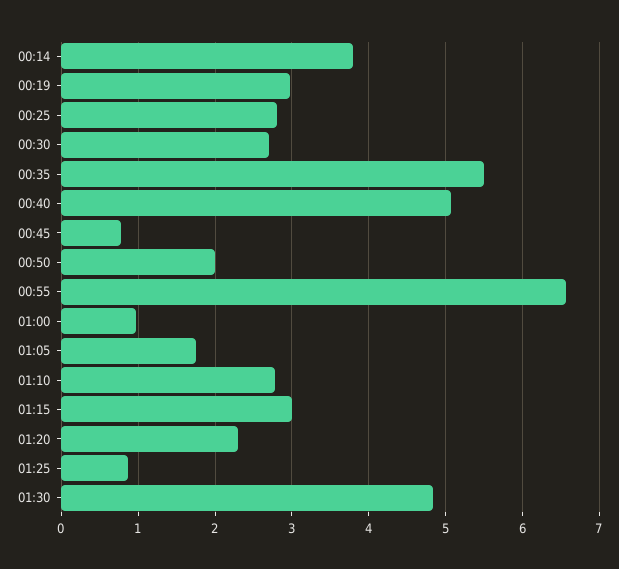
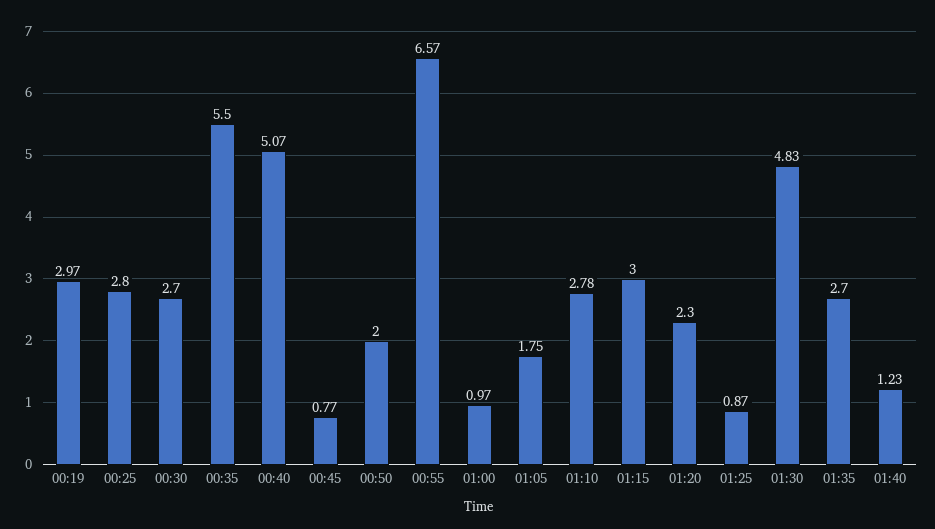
00:14: 3.8 -> none
01:35: none -> 2.7
01:40: none -> 1.23

